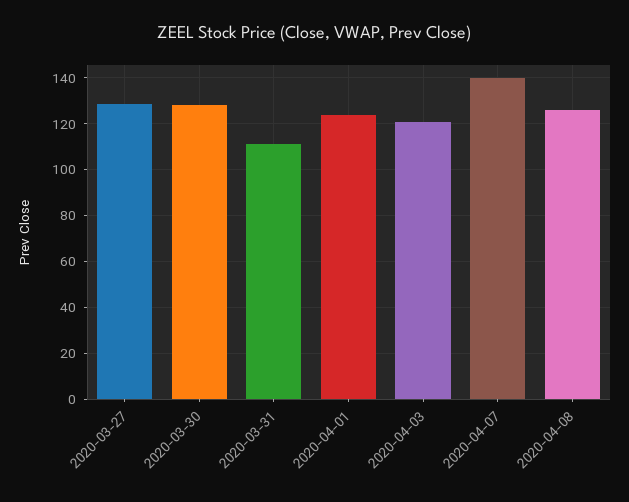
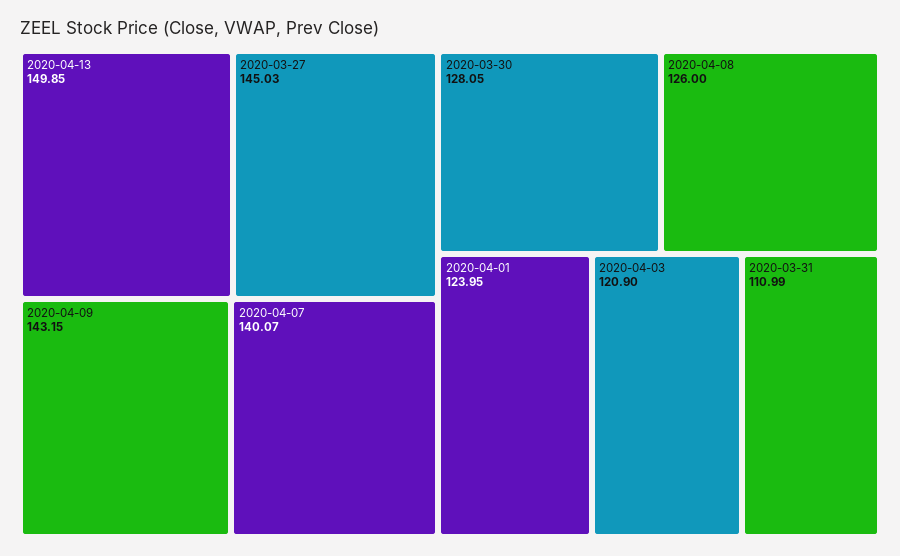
2020-03-27: 130 -> 145.03
2020-04-13: none -> 149.85
2020-04-09: none -> 143.15

